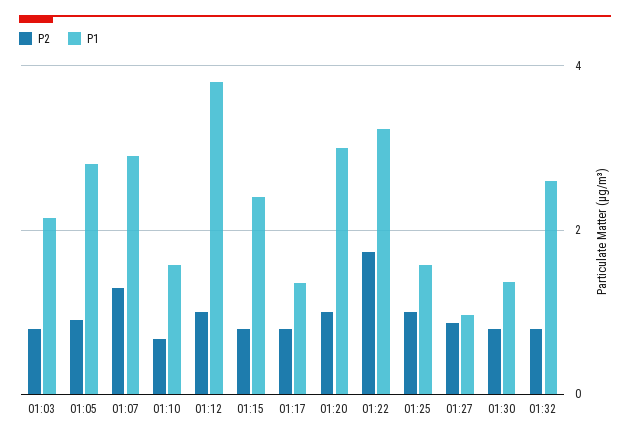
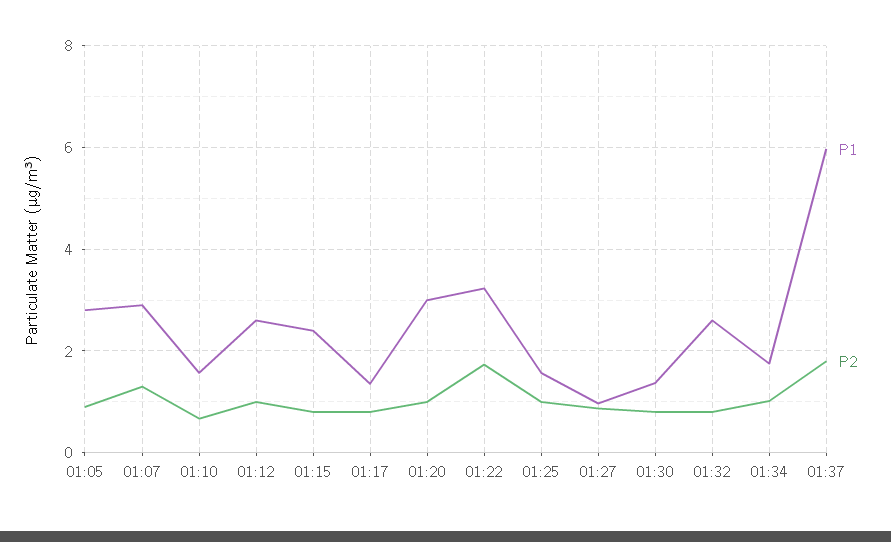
P2, 01:03: 0.8 -> none
P1, 01:03: 2.2 -> none
P1, 01:12: 3.8 -> 2.6
P1, 01:34: none -> 1.8
P2, 01:34: none -> 1
P1, 01:37: none -> 6
P2, 01:37: none -> 1.8

